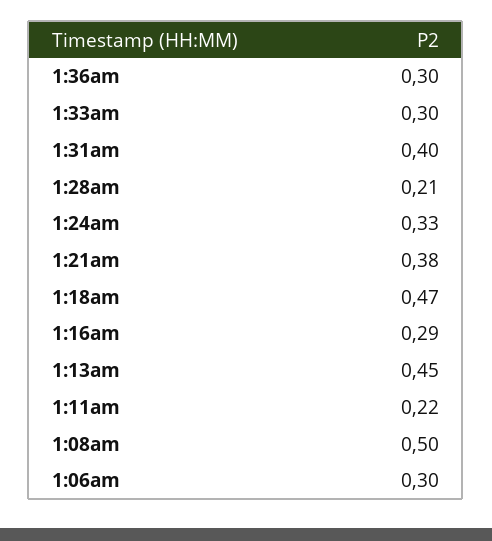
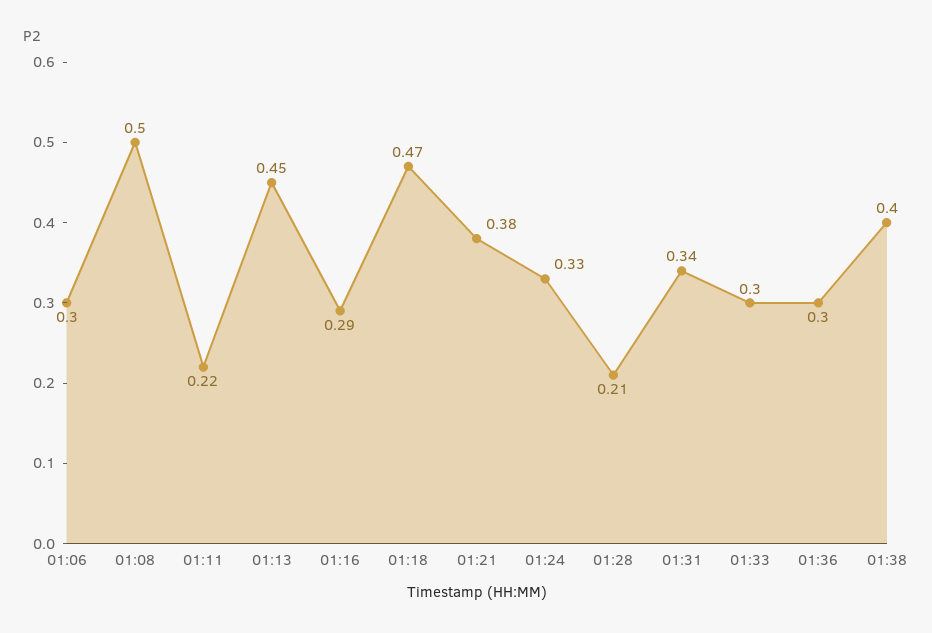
1:31am: 0.4 -> 0.34
01:38: none -> 0.4

